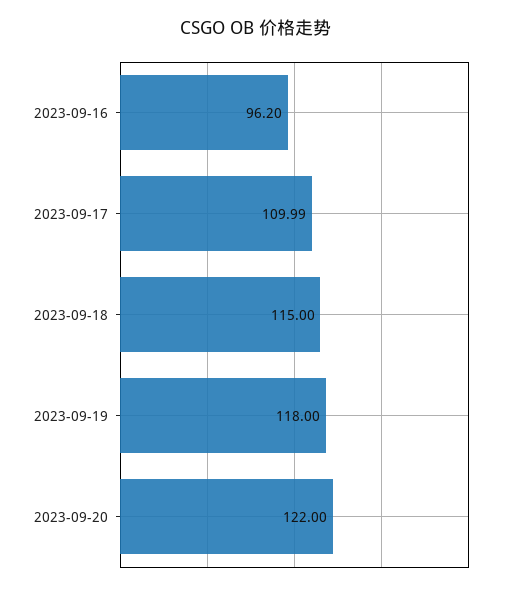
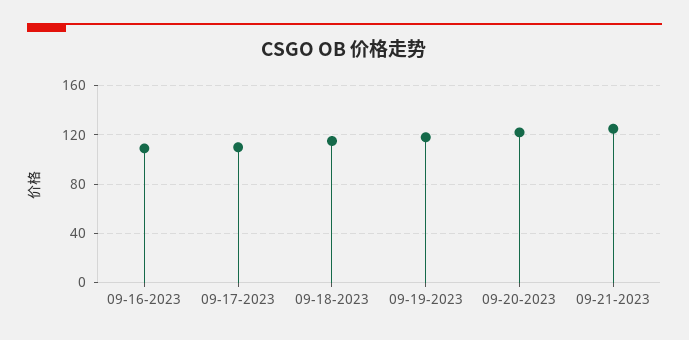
2023-09-16: 96.2 -> 110
09-21-2023: none -> 125

